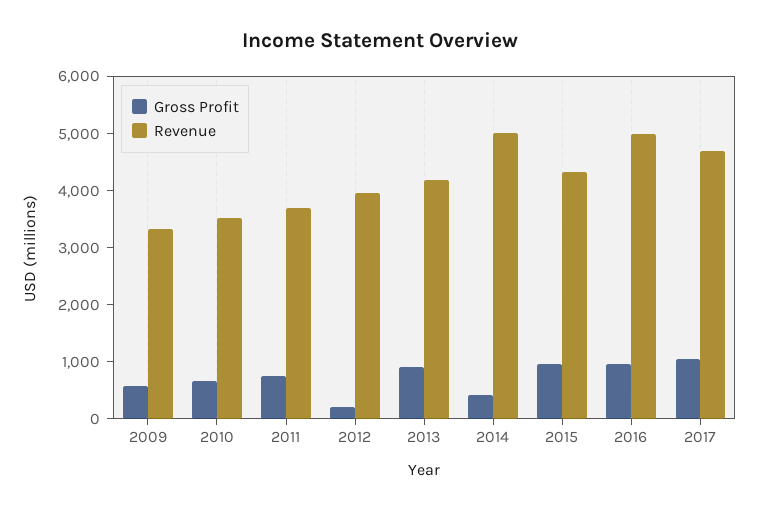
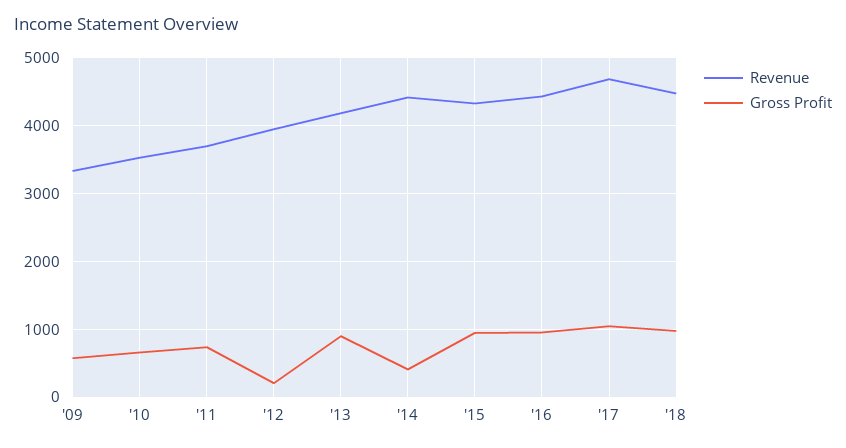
Revenue, 2014: 5000 -> 4400
Revenue, 2016: 5000 -> 4400
Revenue, '18: none -> 4500
Gross Profit, '18: none -> 1000

